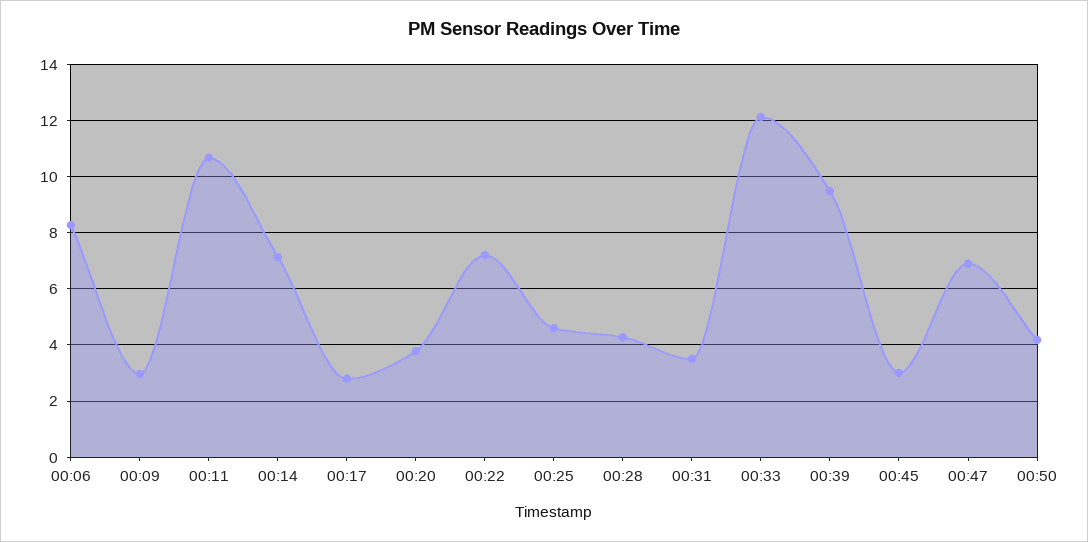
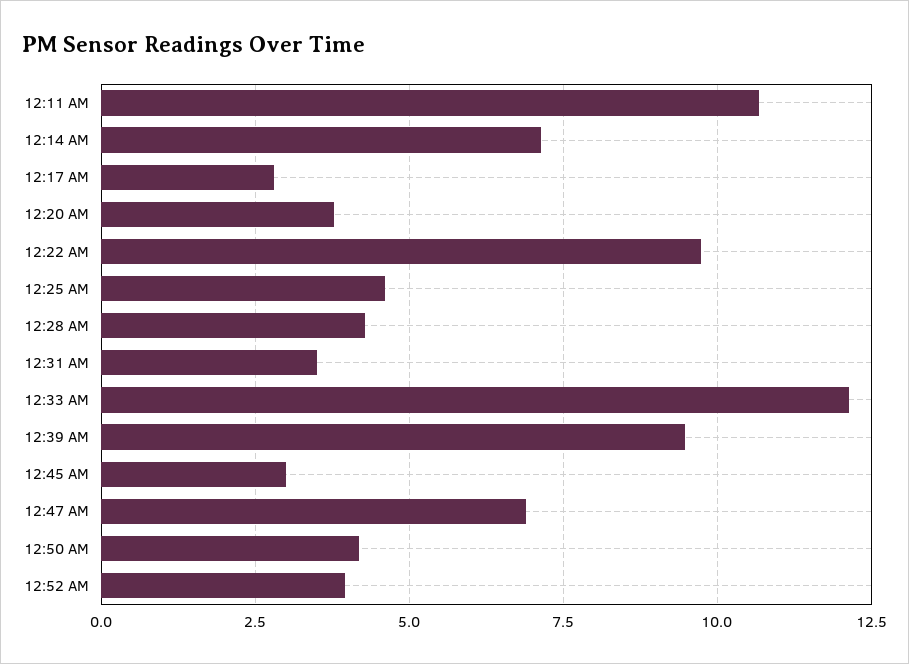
00:06: 8.25 -> none
00:09: 3 -> none
00:22: 7.25 -> 9.75
12:52 AM: none -> 4

